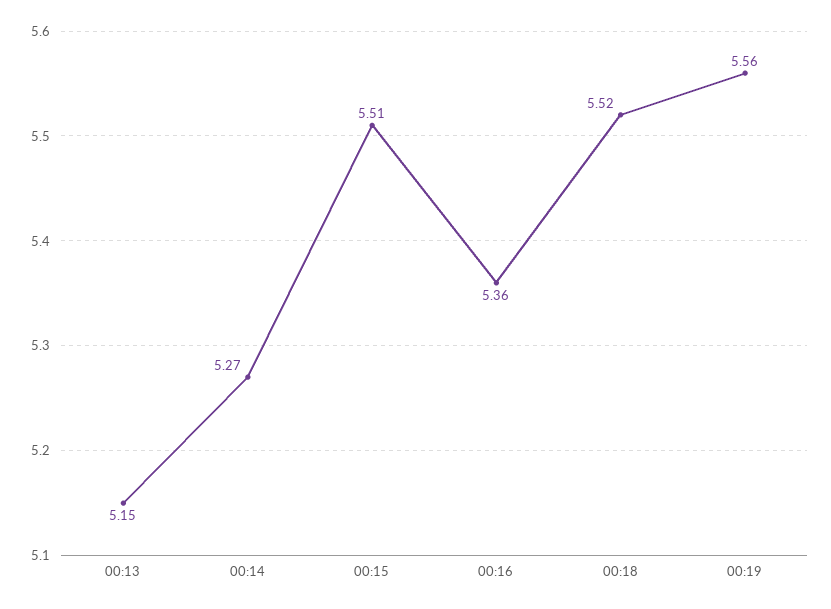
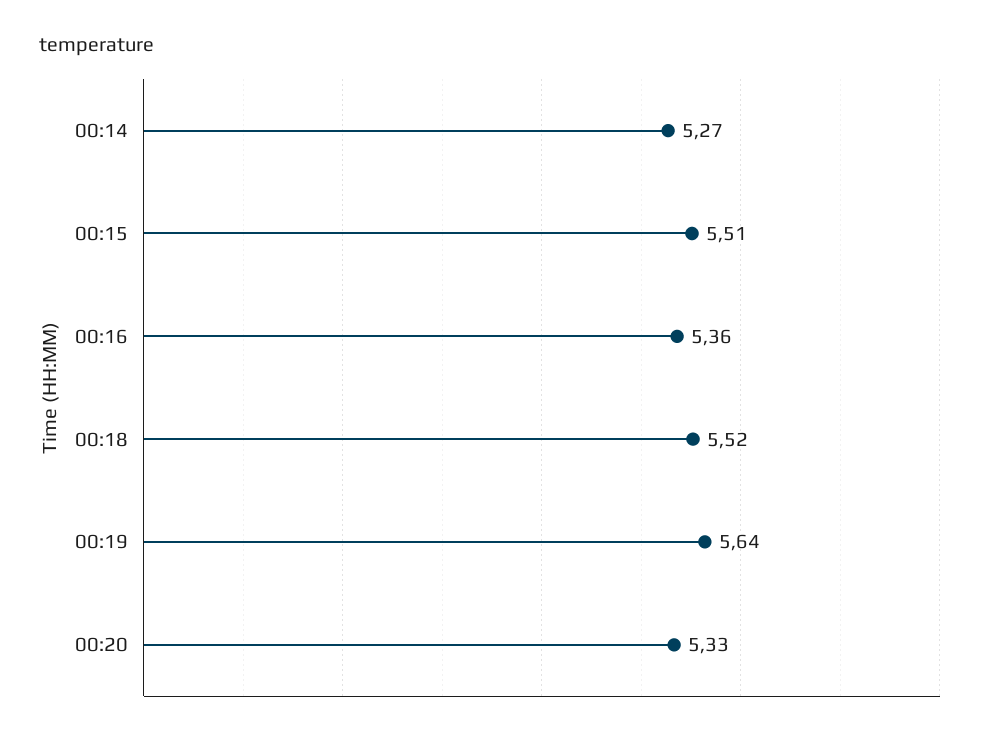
00:13: 5.15 -> none
00:19: 5.56 -> 5.64
00:20: none -> 5.33

